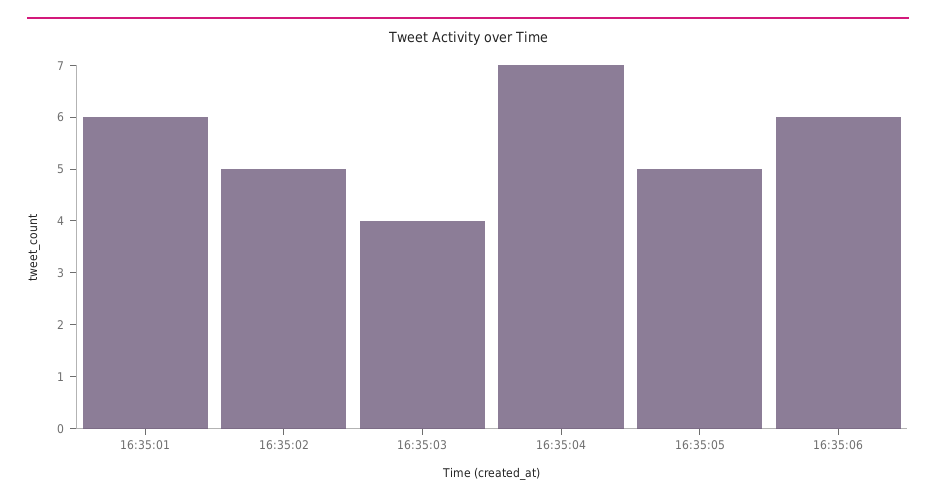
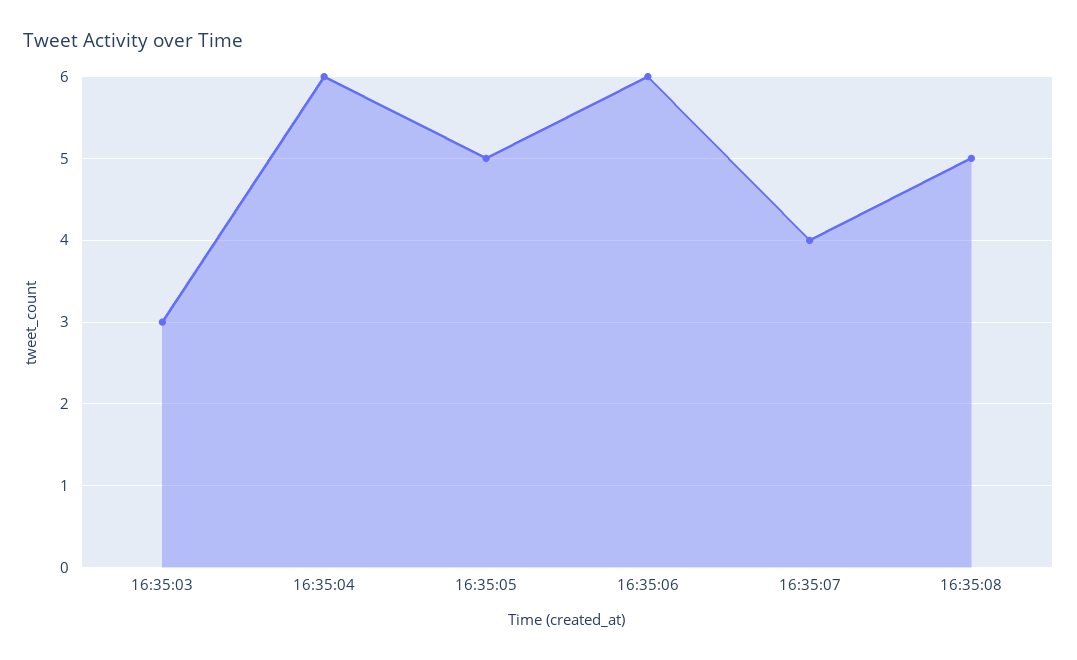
16:35:01: 6 -> none
16:35:02: 5 -> none
16:35:03: 4 -> 3
16:35:04: 7 -> 6
16:35:07: none -> 4
16:35:08: none -> 5

